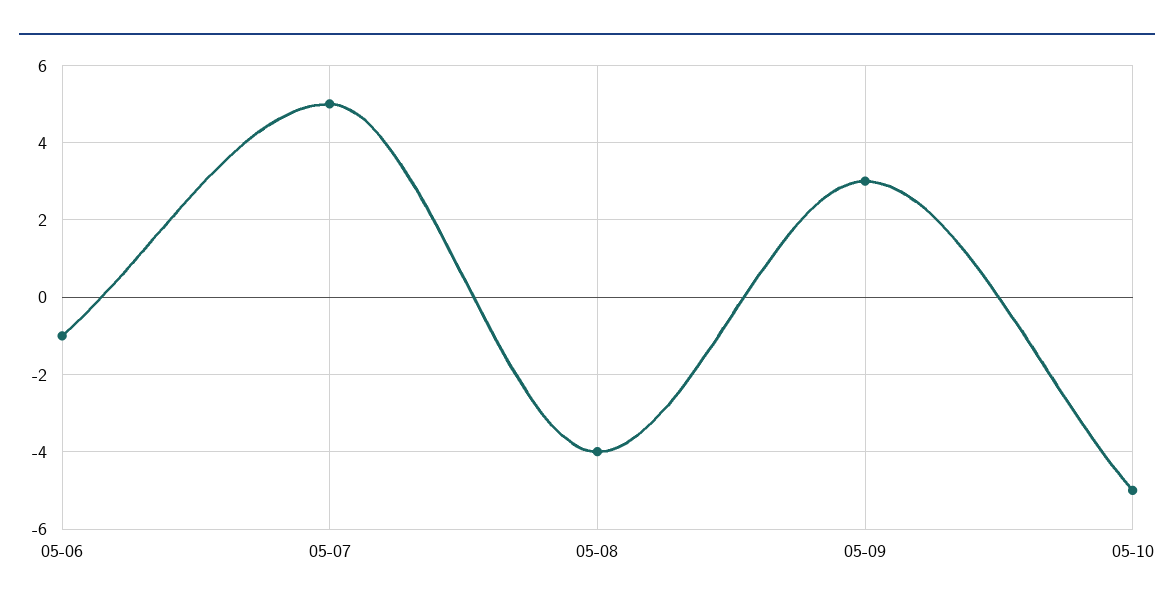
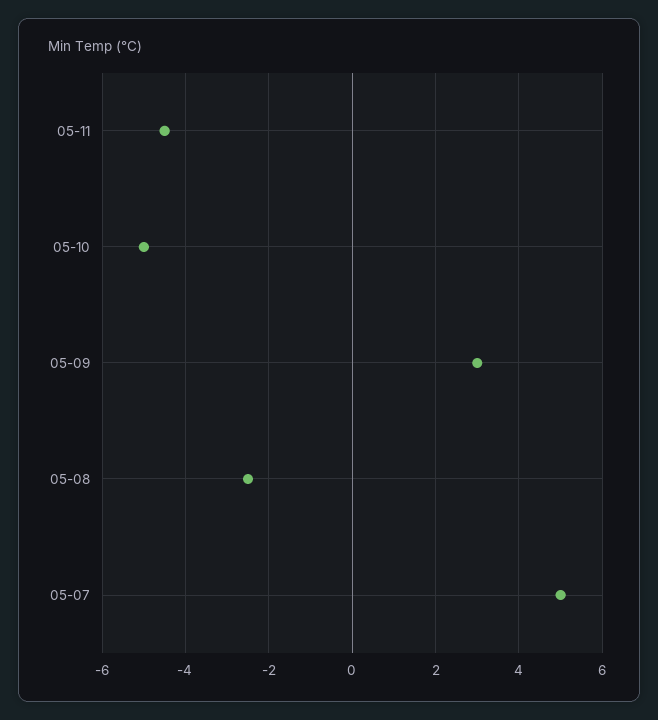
05-06: -1 -> none
05-08: -4 -> -2.5
05-11: none -> -4.5

